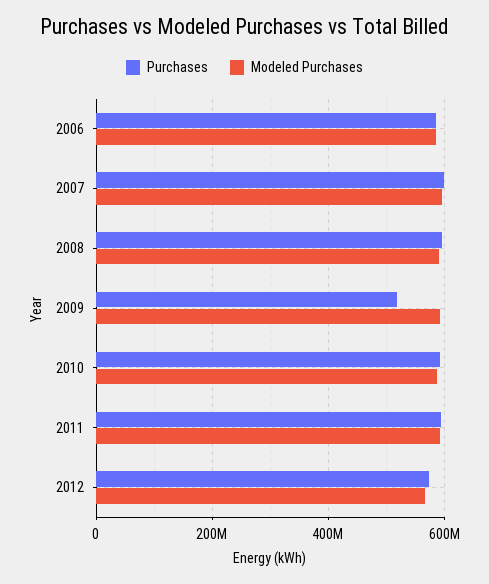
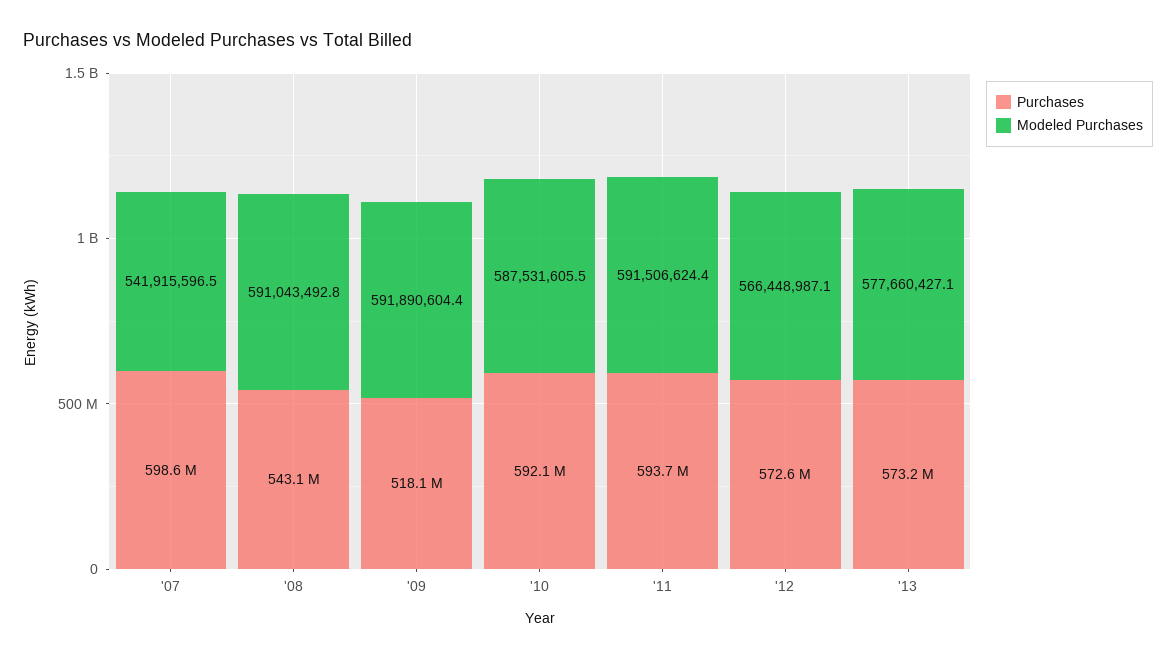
Purchases, 2006: 580000000 -> none
Modeled Purchases, 2006: 580000000 -> none
Modeled Purchases, 2007: 600000000 -> 541915596.5
Purchases, 2008: 600000000 -> 543100000
Purchases, '13: none -> 573200000
Modeled Purchases, '13: none -> 577660427.1

